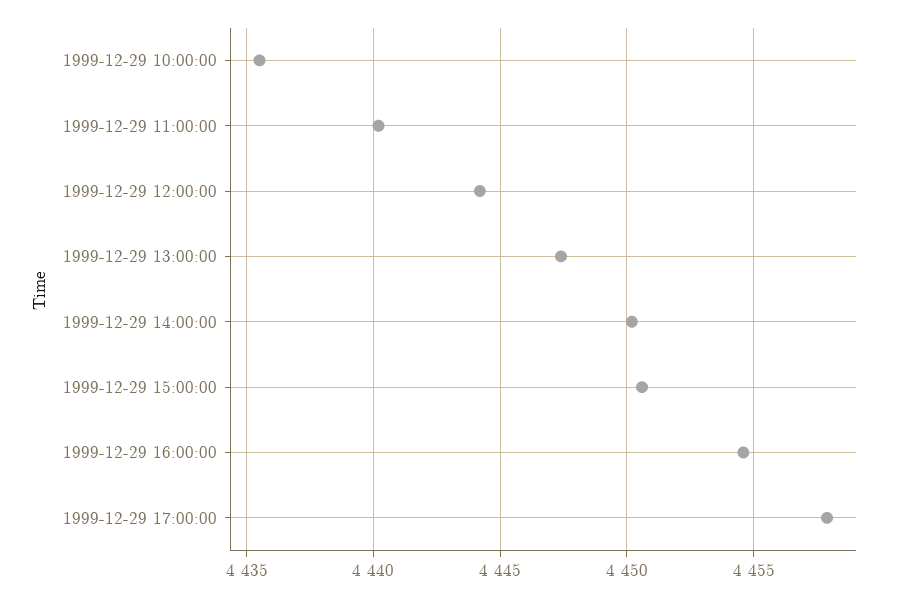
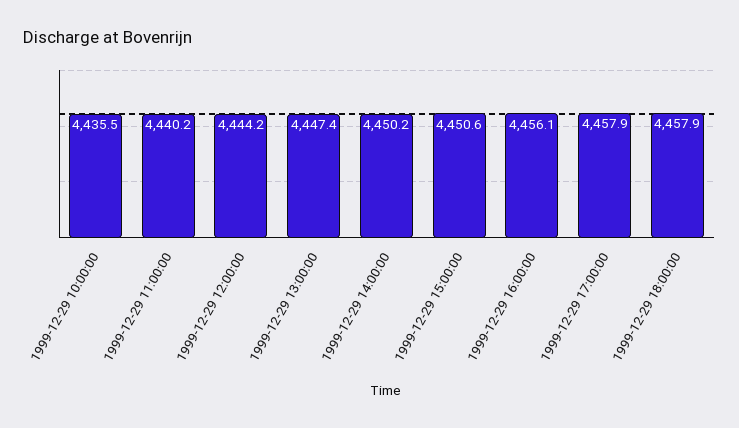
1999-12-29 16:00:00: 4454.5 -> 4456.1
1999-12-29 18:00:00: none -> 4457.9

